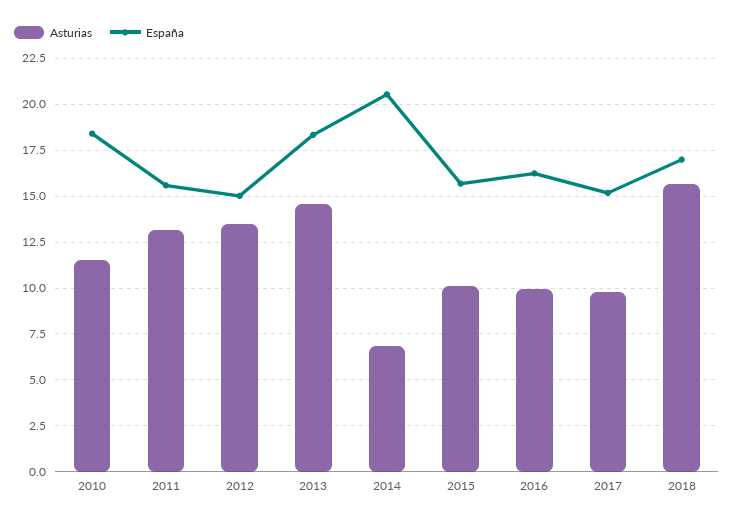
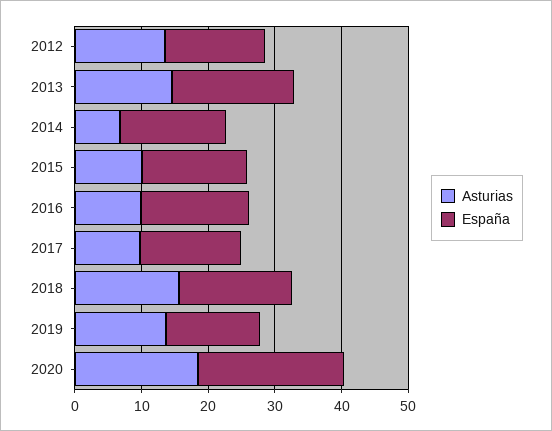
Asturias, 2010: 11.5 -> none
España, 2010: 18.5 -> none
Asturias, 2011: 13 -> none
España, 2011: 15.5 -> none
España, 2014: 20.5 -> 16
Asturias, 2019: none -> 14
España, 2019: none -> 14
Asturias, 2020: none -> 18
España, 2020: none -> 22

